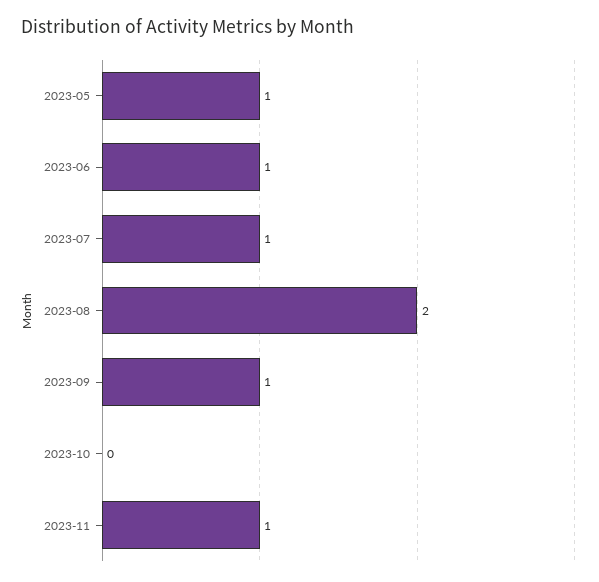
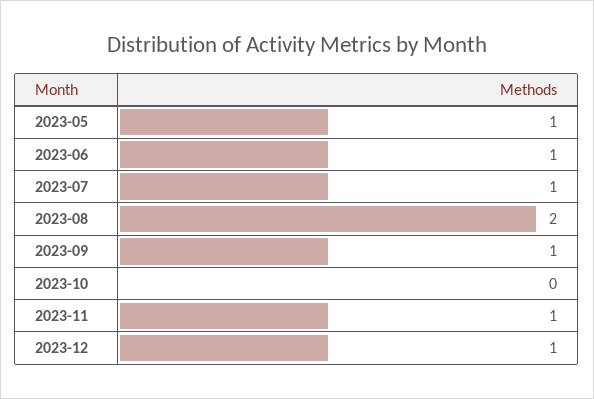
2023-12: none -> 1

